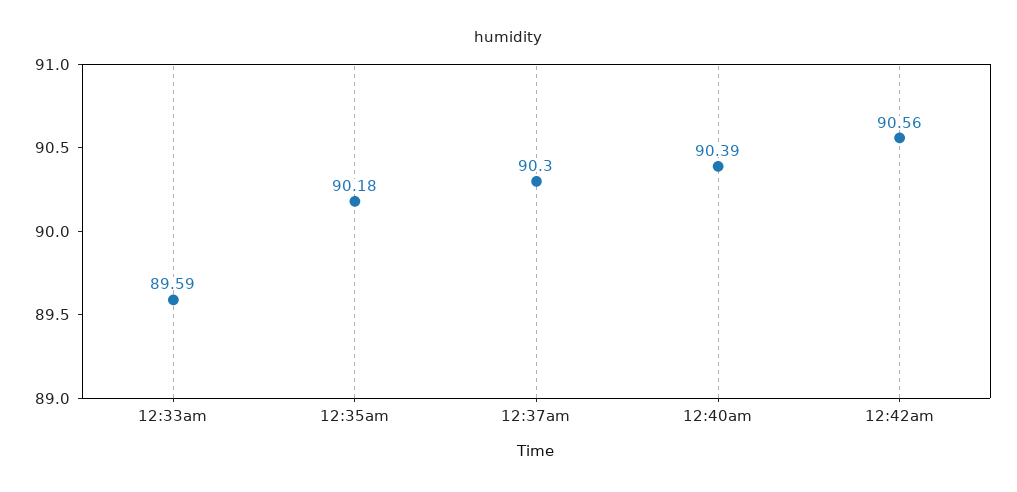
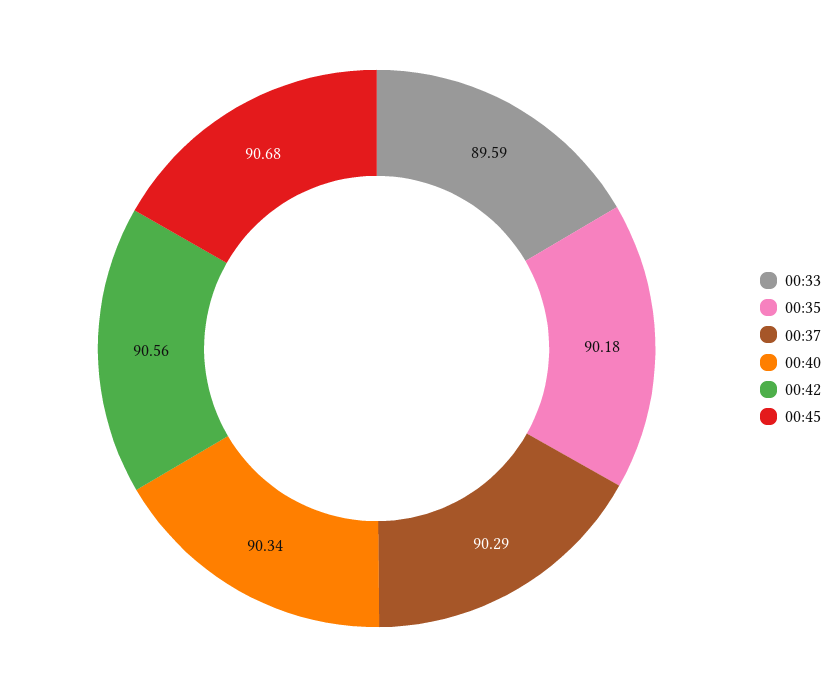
12:37am: 90.3 -> 90.29
12:40am: 90.39 -> 90.34
00:45: none -> 90.68

